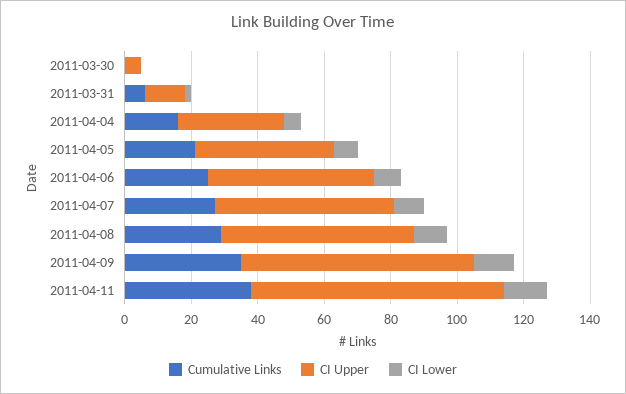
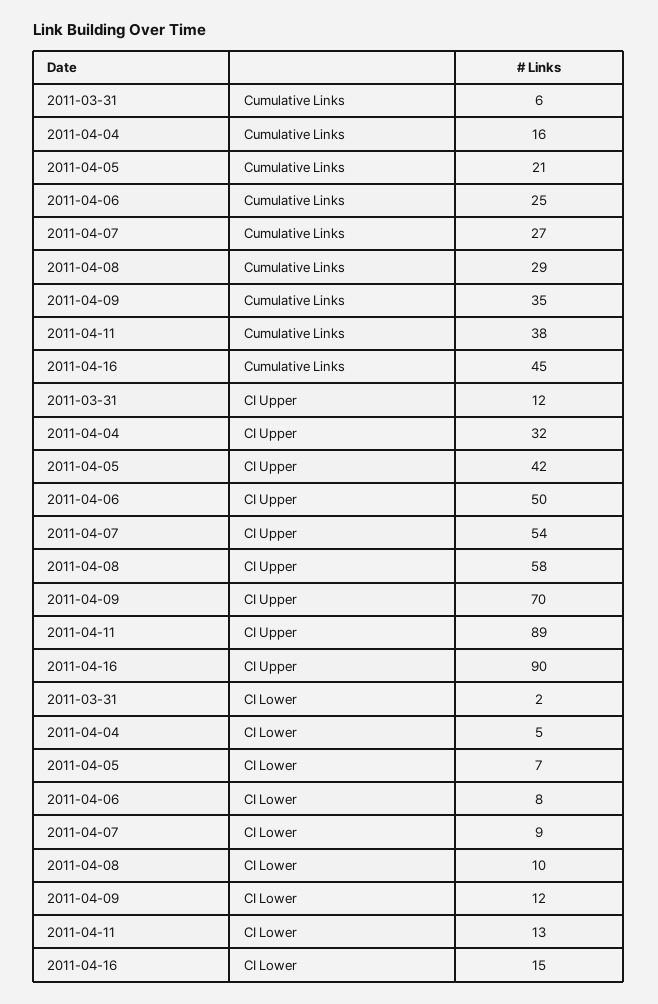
Cumulative Links, 2011-03-30: 0 -> none
CI Upper, 2011-03-30: 5 -> none
CI Lower, 2011-03-30: 0 -> none
CI Upper, 2011-04-11: 75 -> 89
Cumulative Links, 2011-04-16: none -> 45
CI Upper, 2011-04-16: none -> 90
CI Lower, 2011-04-16: none -> 15

